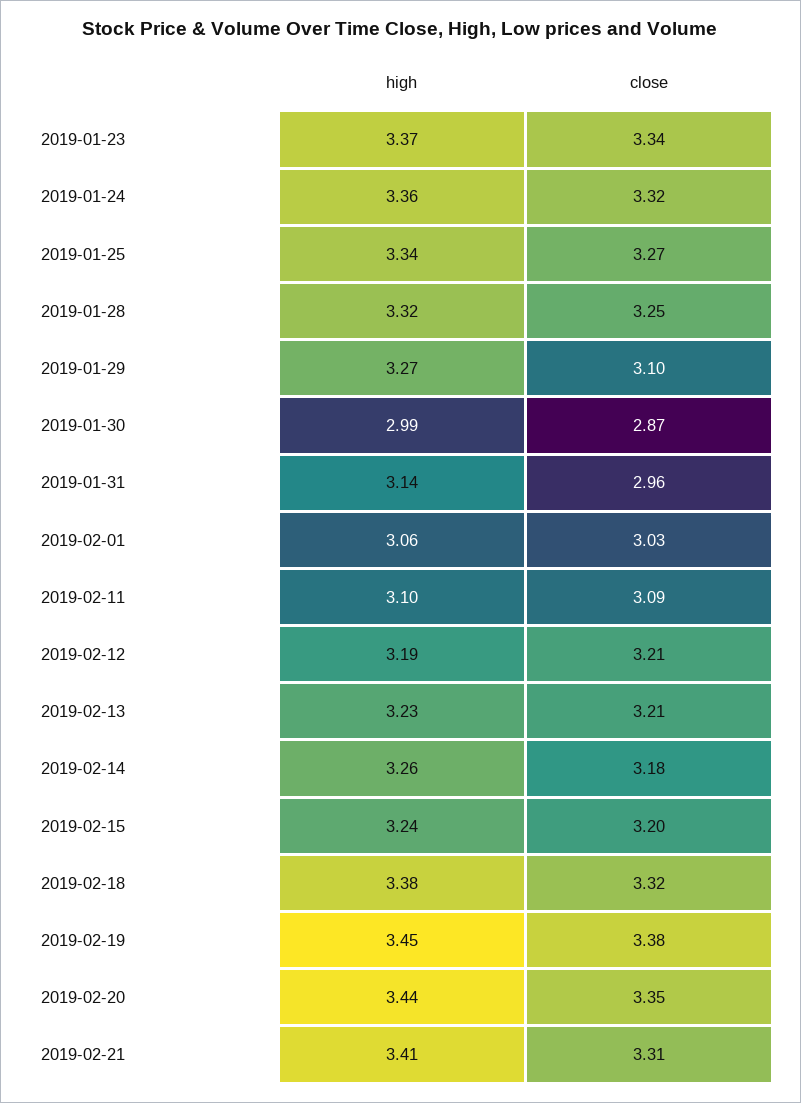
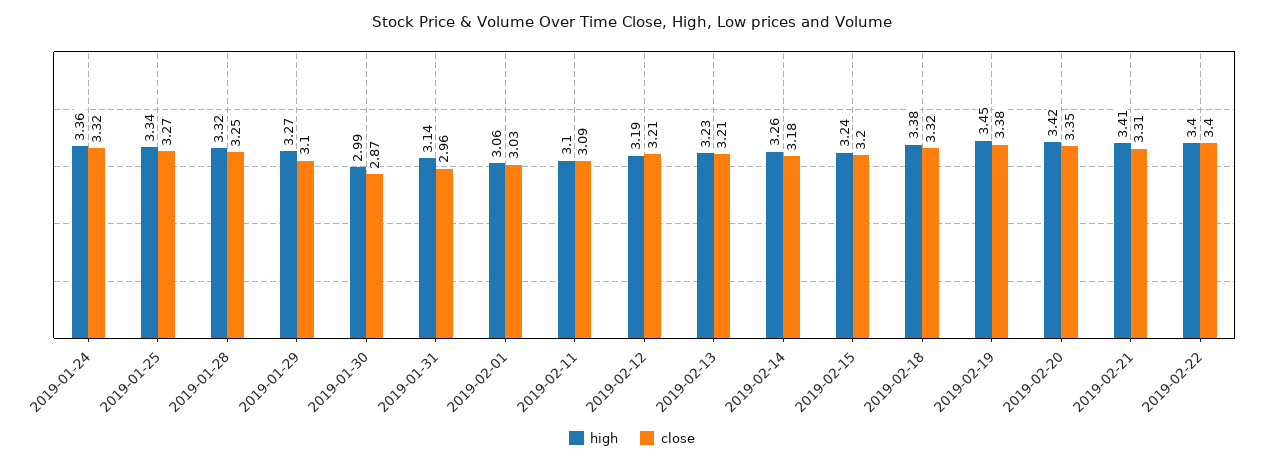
high, 2019-01-23: 3.37 -> none
close, 2019-01-23: 3.34 -> none
high, 2019-02-20: 3.44 -> 3.42
high, 2019-02-22: none -> 3.4
close, 2019-02-22: none -> 3.4

